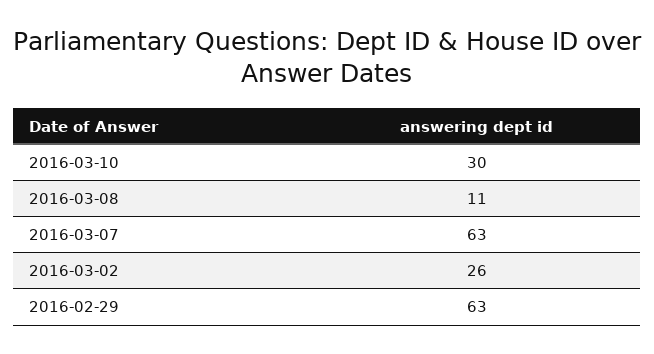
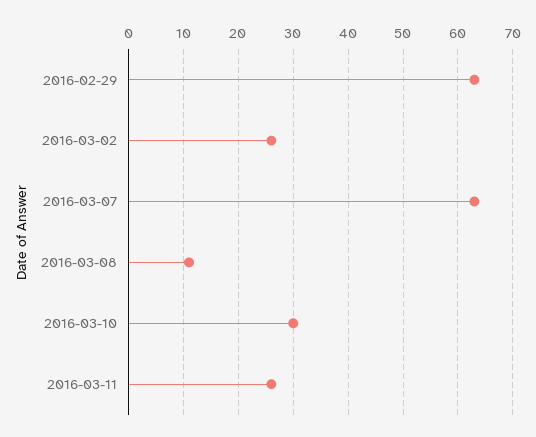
2016-03-11: none -> 25

